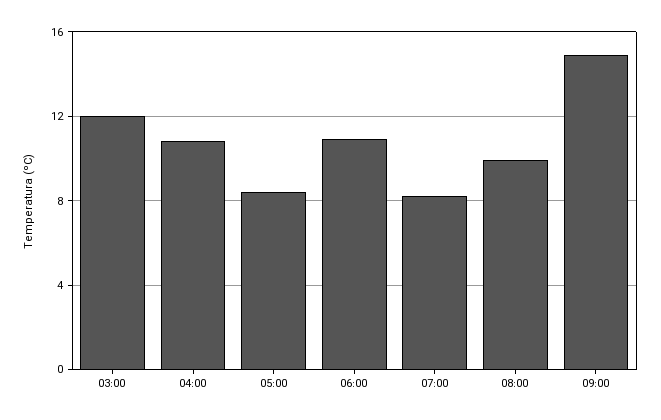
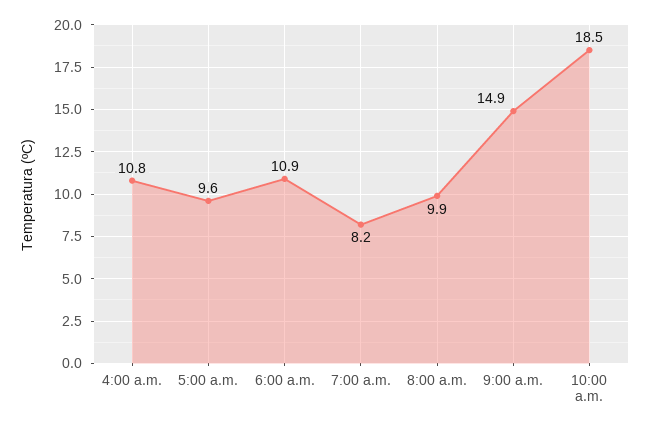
03:00: 12 -> none
05:00: 8.5 -> 9.6
10:00 a.m.: none -> 18.5

